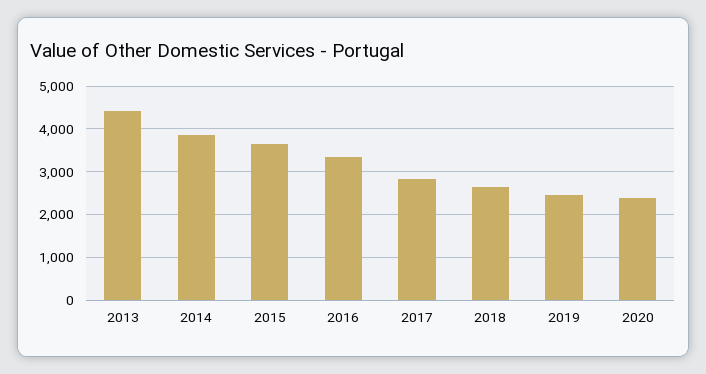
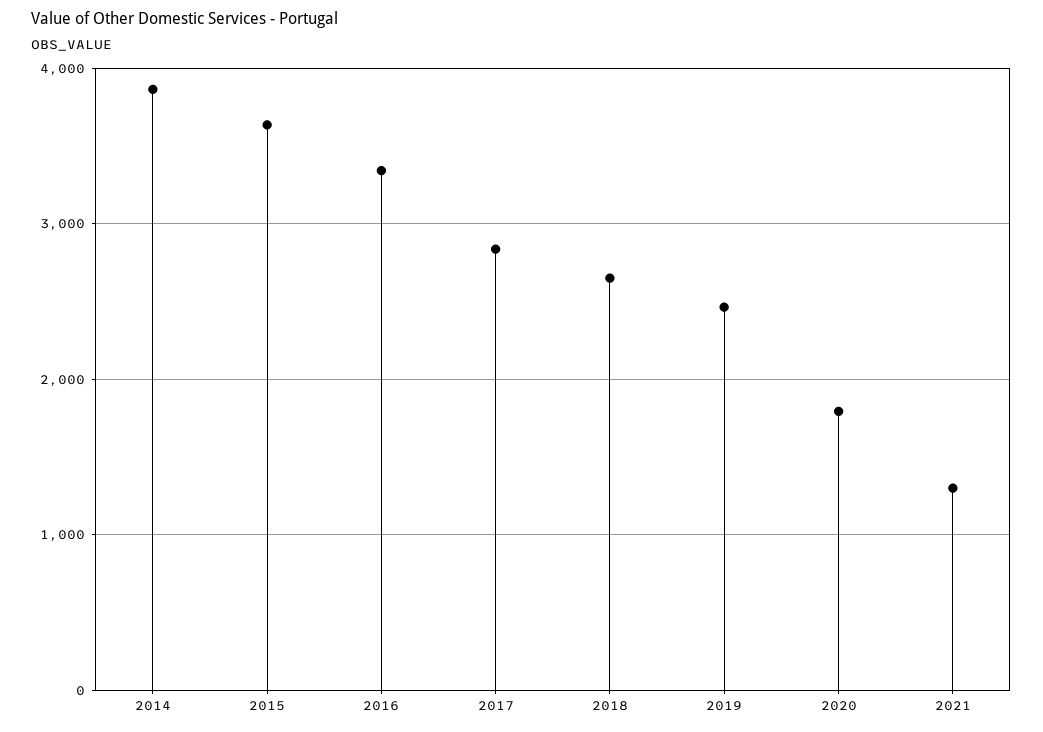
2013: 4400 -> none
2020: 2400 -> 1800
2021: none -> 1300

